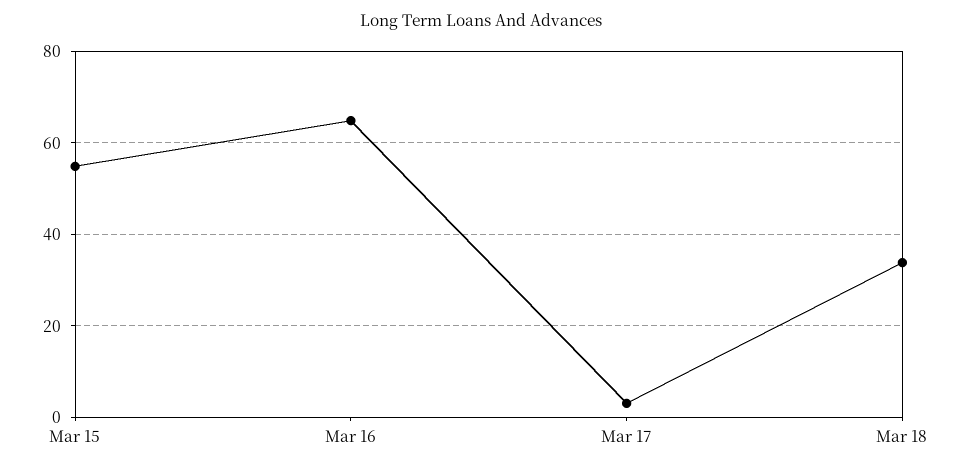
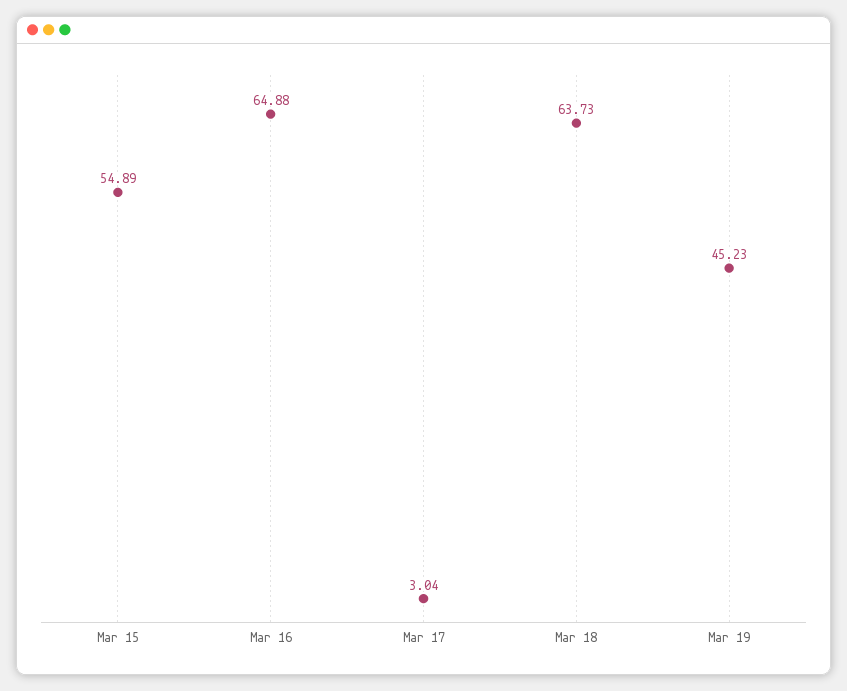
Mar 18: 34 -> 63.73
Mar 19: none -> 45.23

